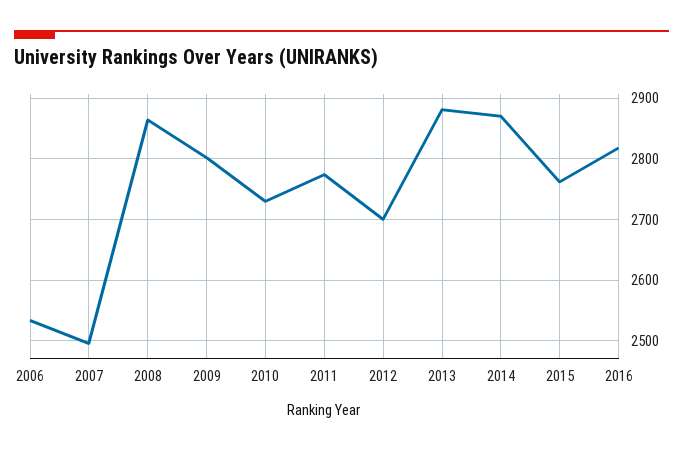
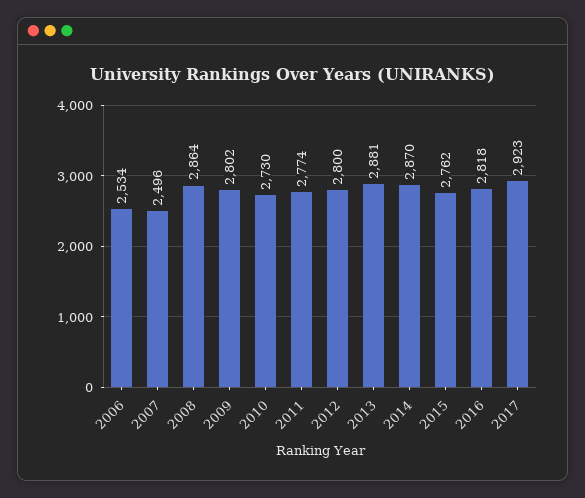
2012: 2700 -> 2800
2017: none -> 2923

